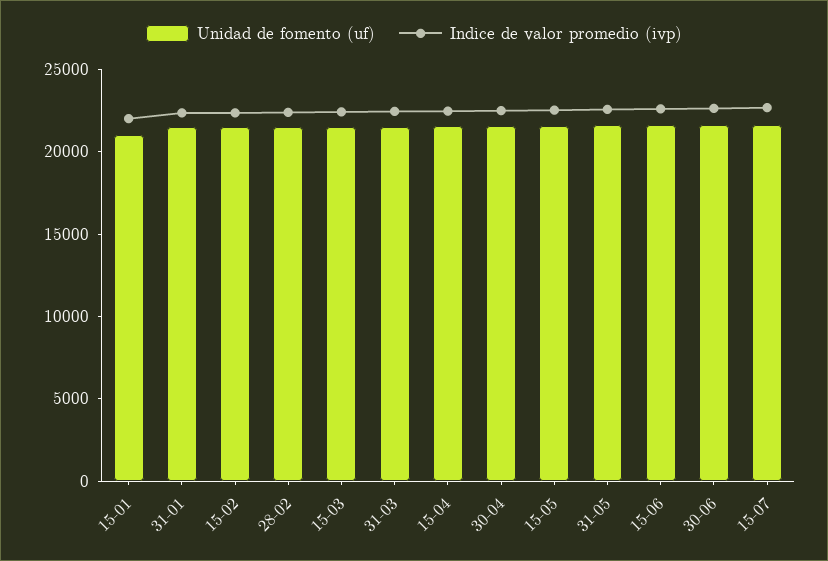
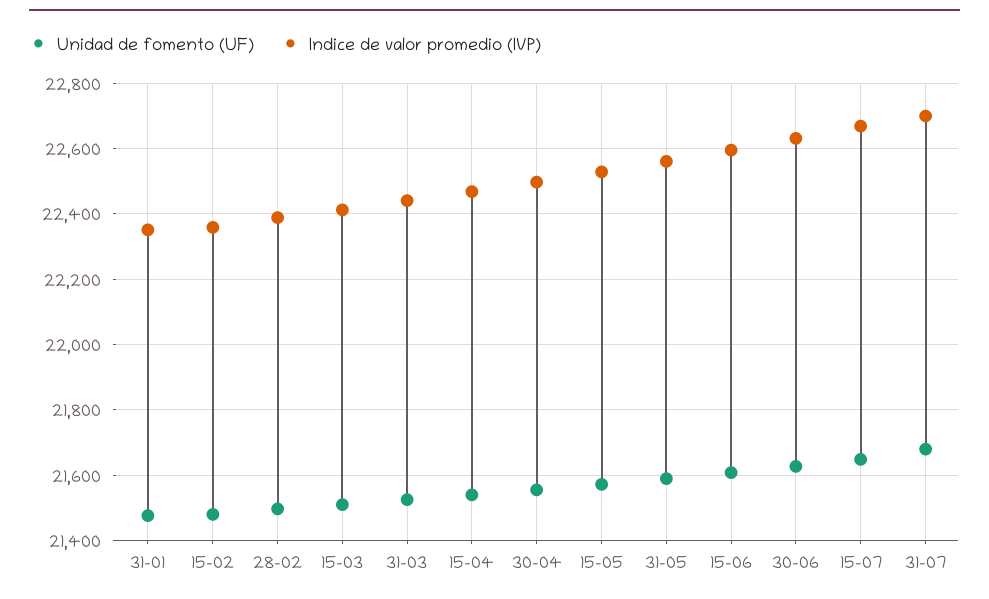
Unidad de fomento (uf), 15-01: 21000 -> none
Indice de valor promedio (ivp), 15-01: 22000 -> none
Unidad de fomento (uf), 31-07: none -> 21680
Indice de valor promedio (ivp), 31-07: none -> 22700

